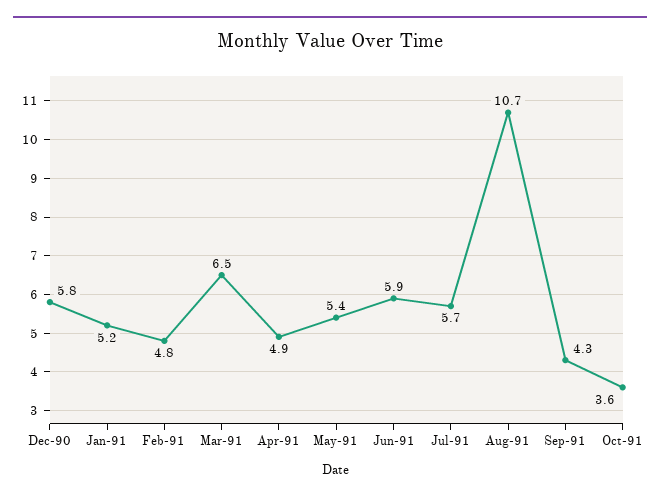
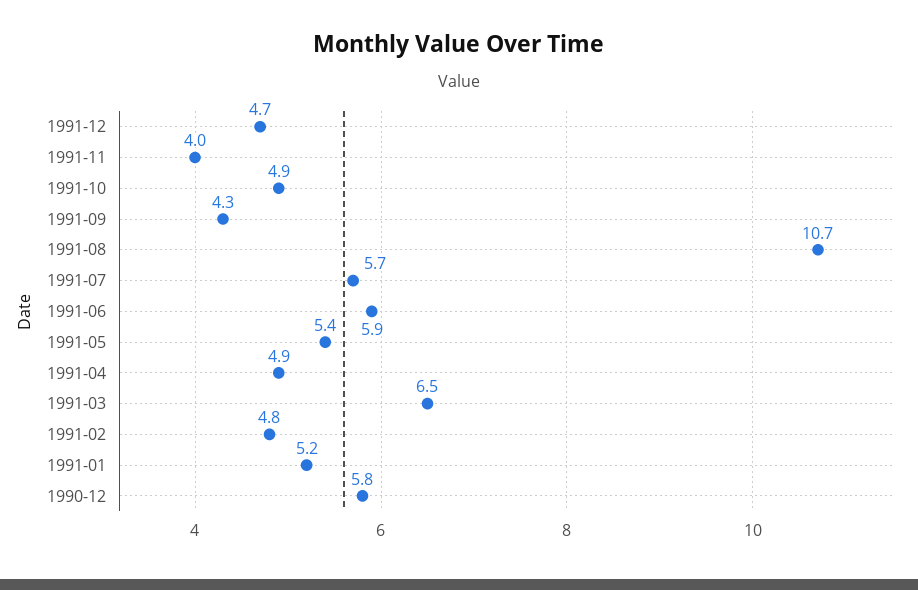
Oct-91: 3.6 -> 4.9
1991-12: none -> 4.7
1991-11: none -> 4

